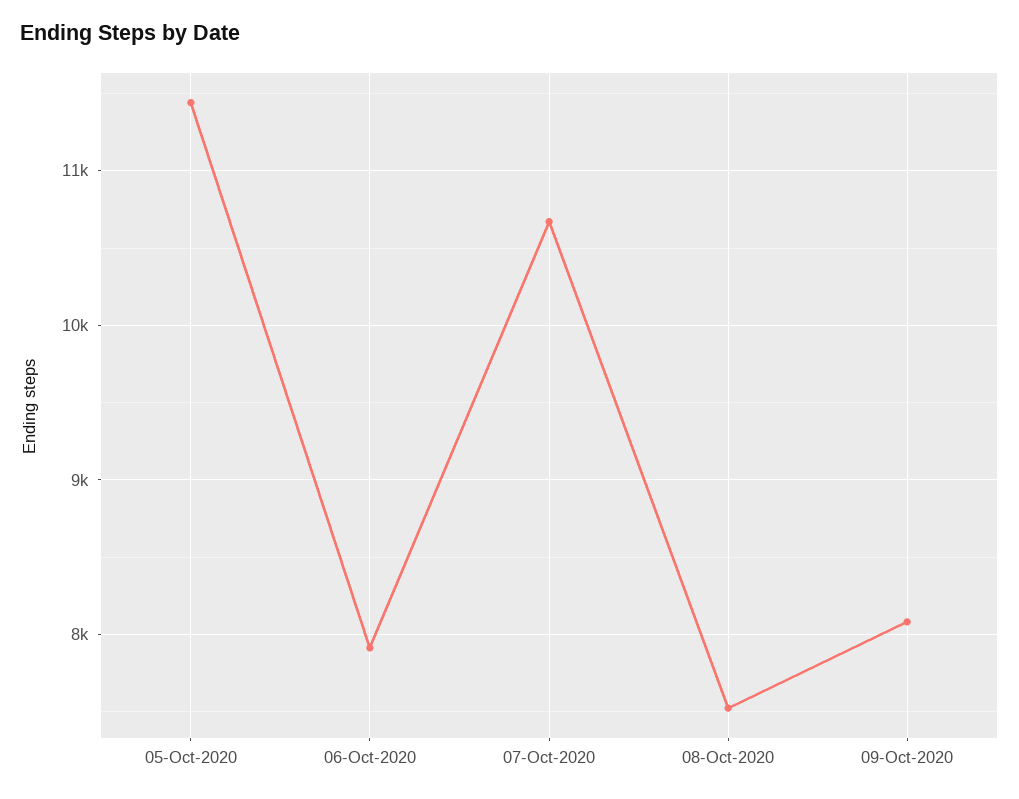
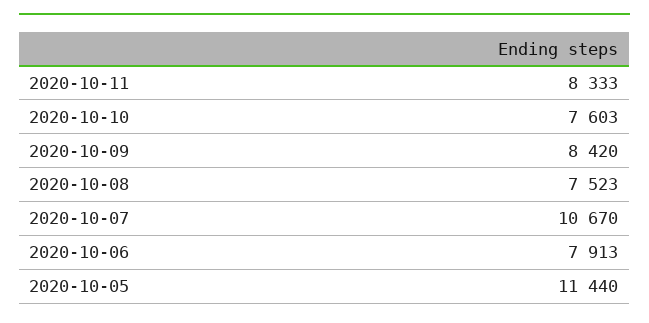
09-Oct-2020: 8100 -> 8420
2020-10-11: none -> 8333
2020-10-10: none -> 7603

